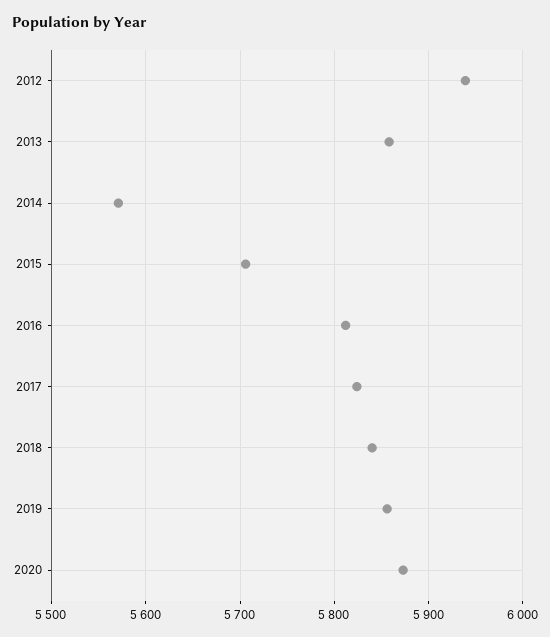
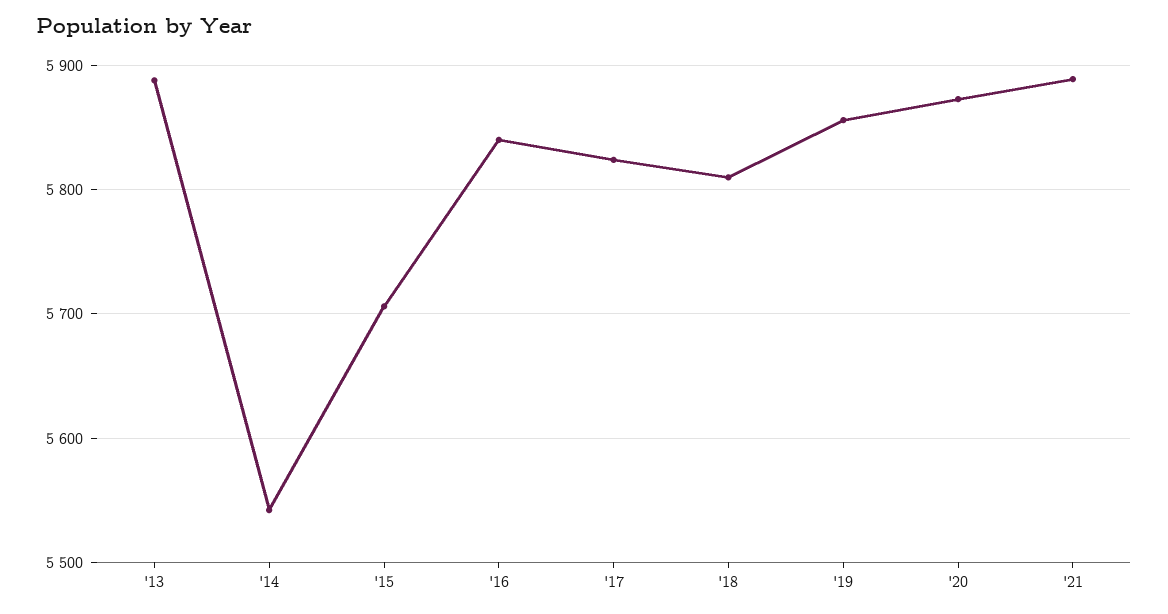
2012: 5940 -> none
2013: 5860 -> 5890
2014: 5570 -> 5540
2016: 5810 -> 5840
2018: 5840 -> 5810
'21: none -> 5890

